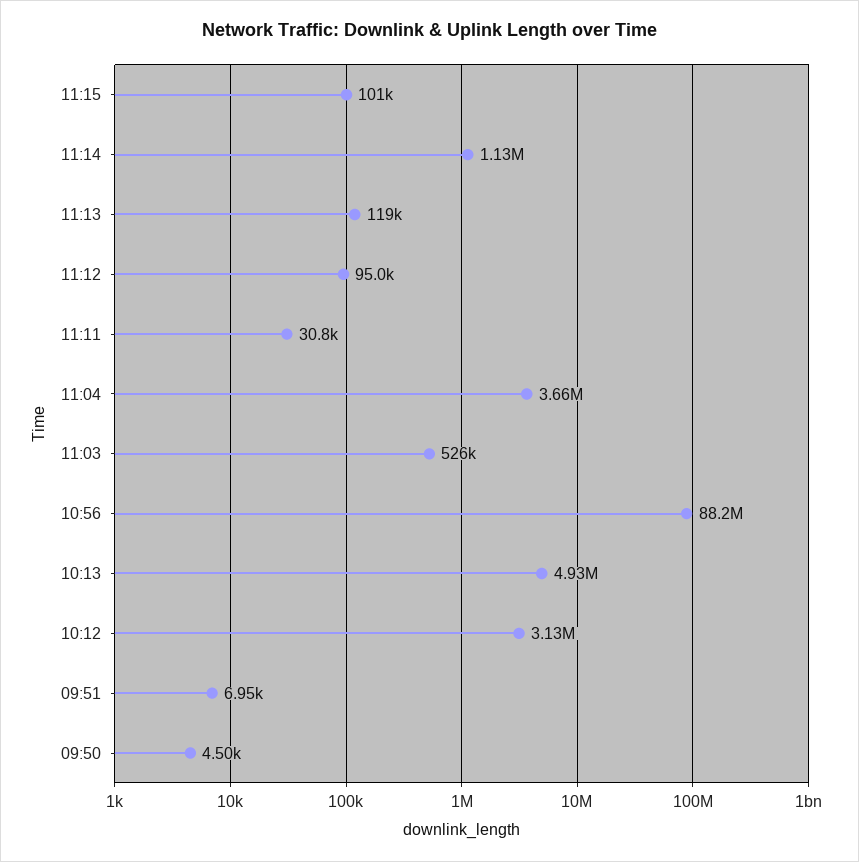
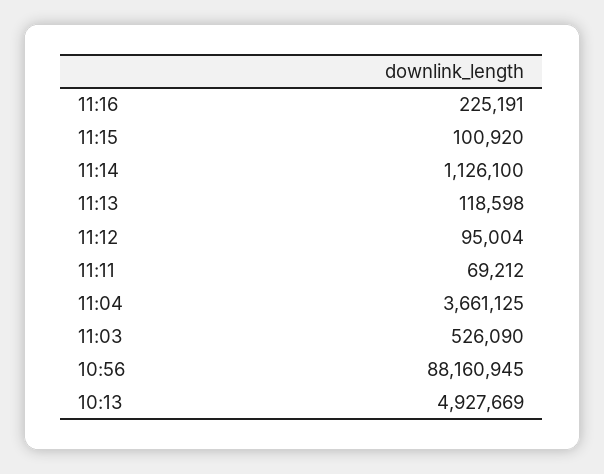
11:11: 30800 -> 69212
10:12: 3130000 -> none
09:51: 6950 -> none
09:50: 4500 -> none
11:16: none -> 225191

